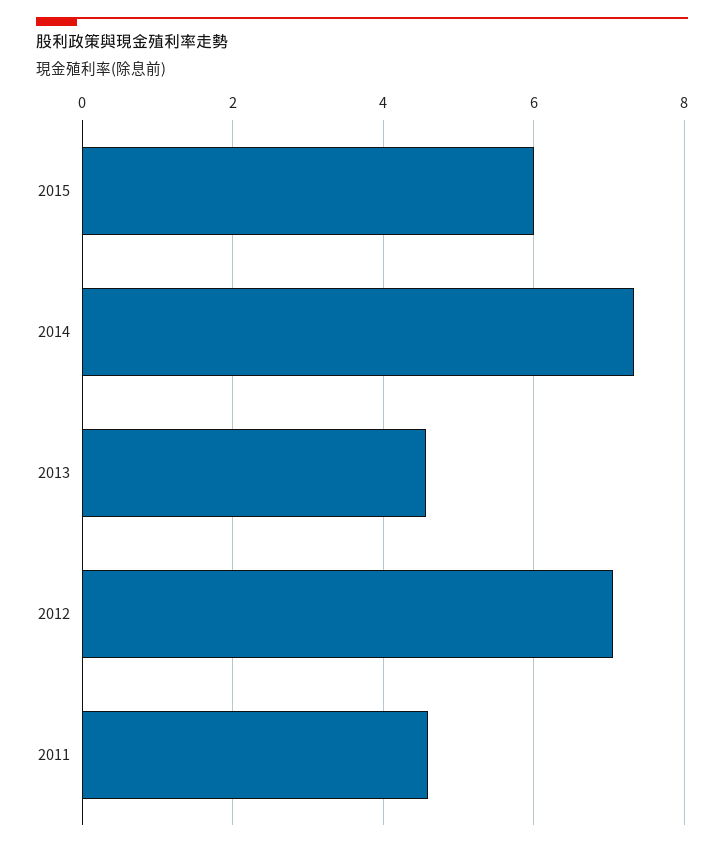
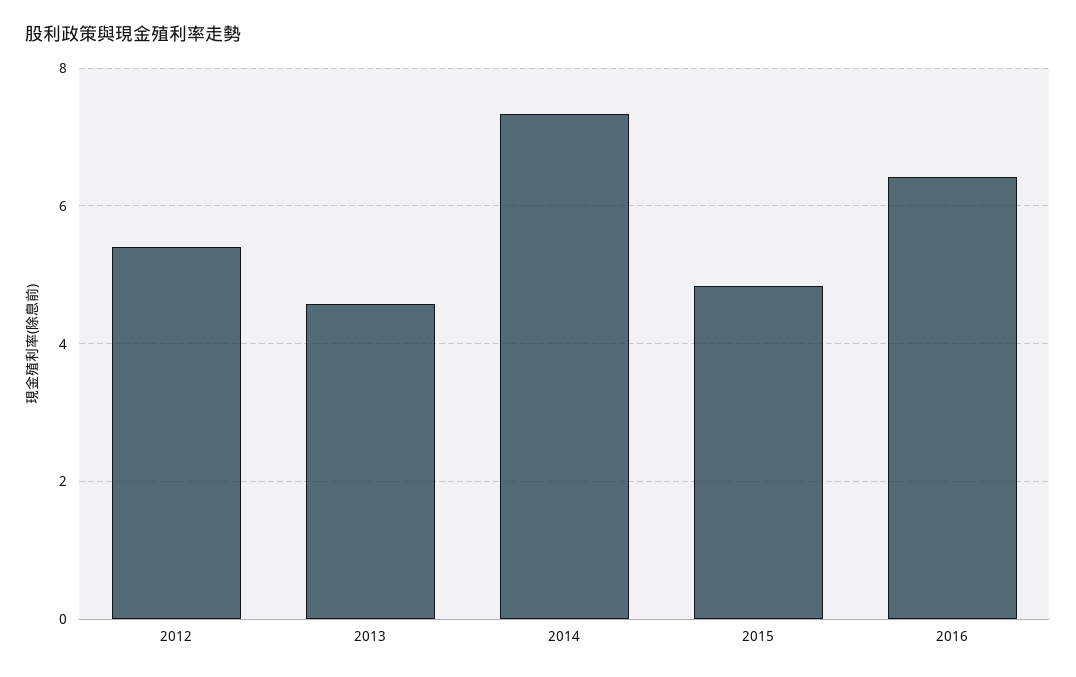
2015: 6 -> 4.8
2012: 7 -> 5.4
2011: 4.6 -> none
2016: none -> 6.4

